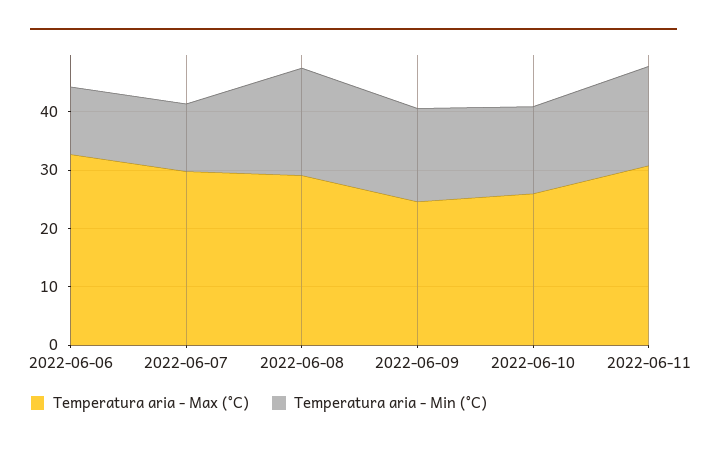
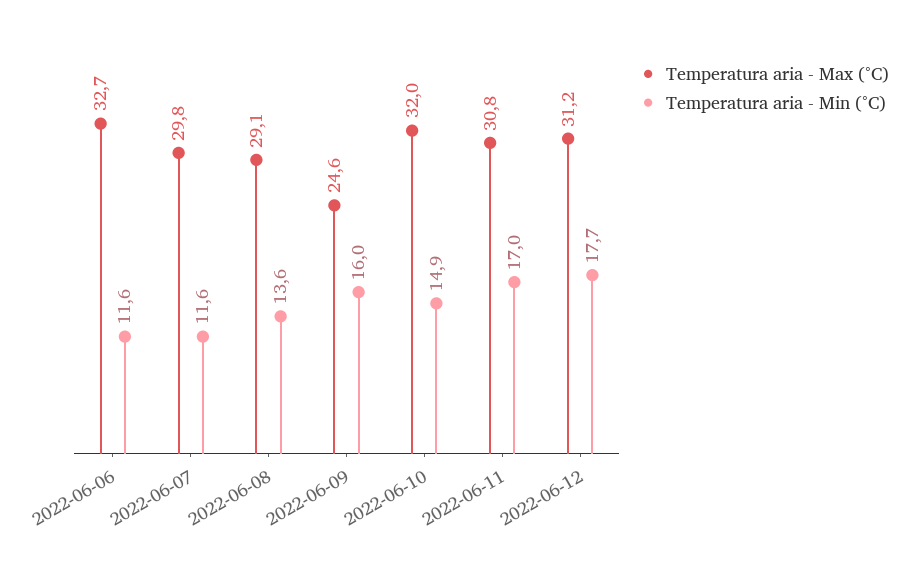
Temperatura aria - Min (°C), 2022-06-08: 18 -> 13.6
Temperatura aria - Max (°C), 2022-06-10: 26 -> 32
Temperatura aria - Max (°C), 2022-06-12: none -> 31.2
Temperatura aria - Min (°C), 2022-06-12: none -> 17.7

